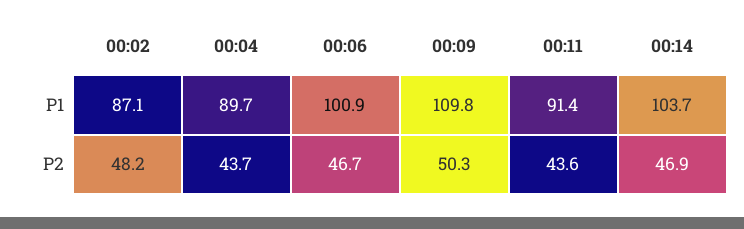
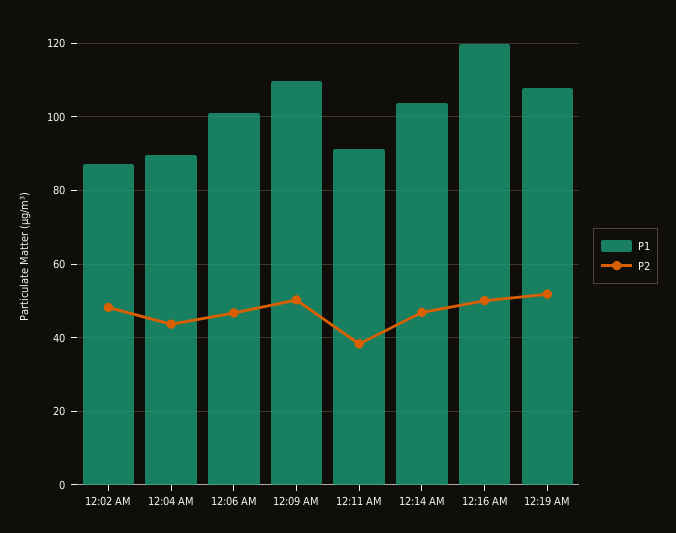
P2, 00:11: 43.6 -> 38
P1, 12:16 AM: none -> 120
P2, 12:16 AM: none -> 50
P1, 12:19 AM: none -> 108
P2, 12:19 AM: none -> 52

